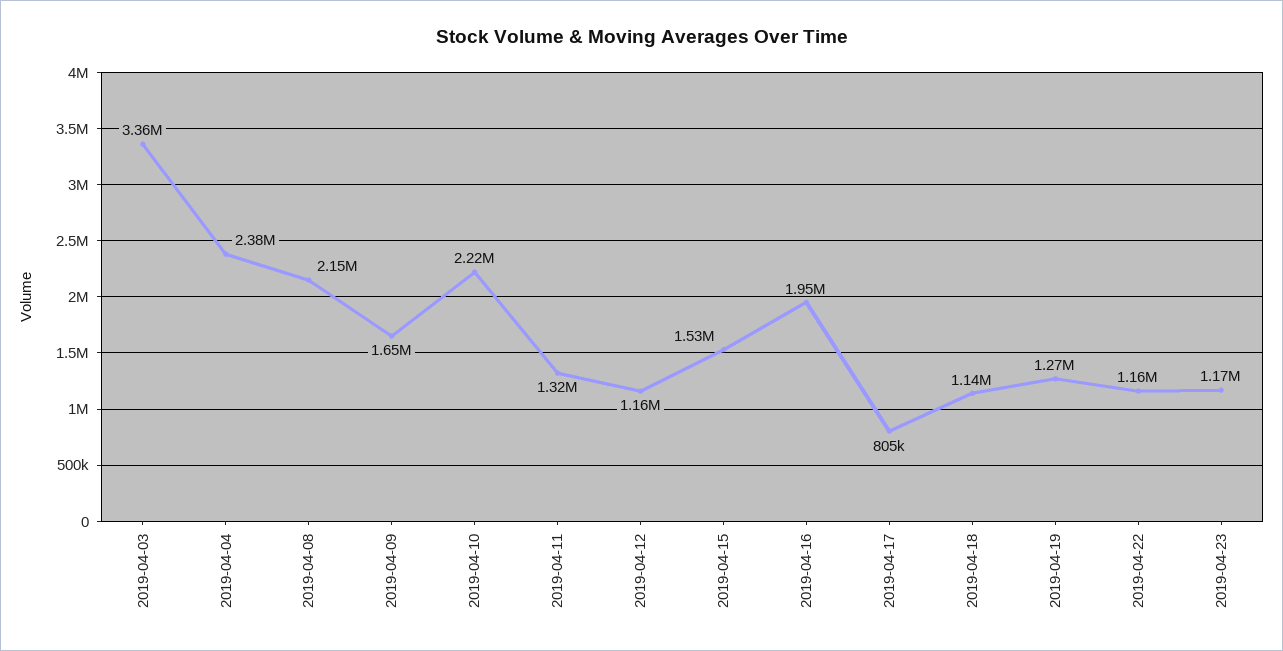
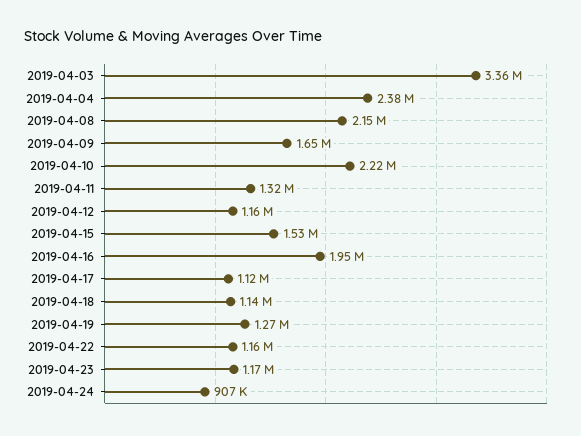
2019-04-17: 805000 -> 1120000
2019-04-24: none -> 907000

